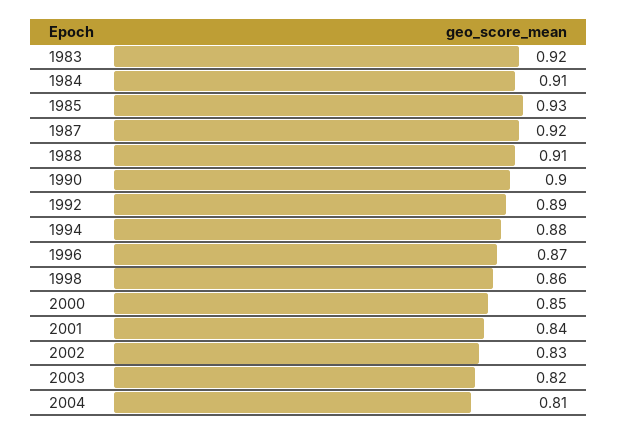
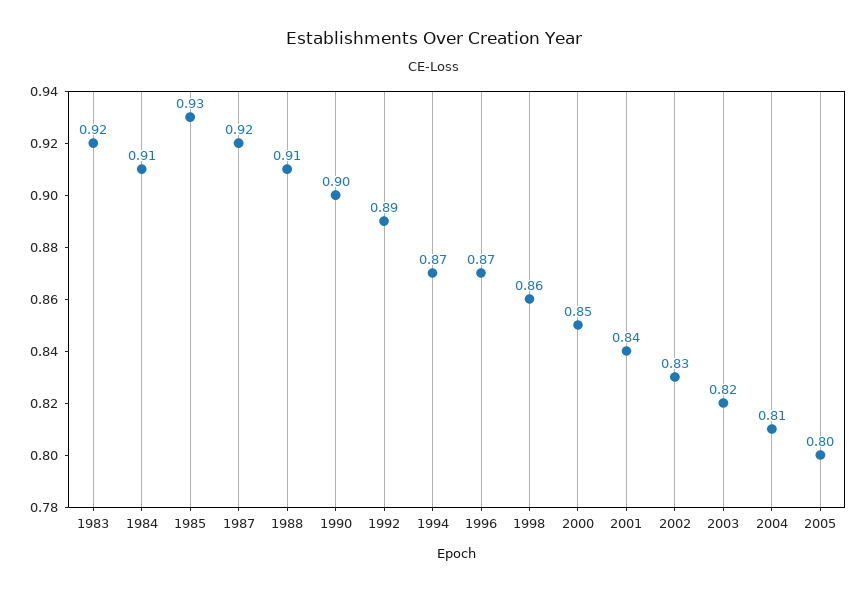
1994: 0.88 -> 0.87
2005: none -> 0.8

